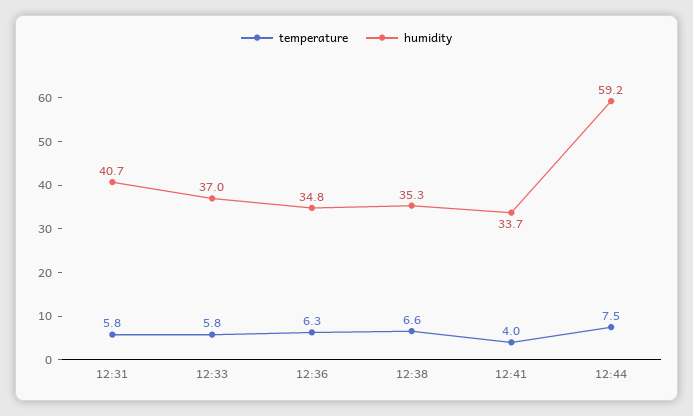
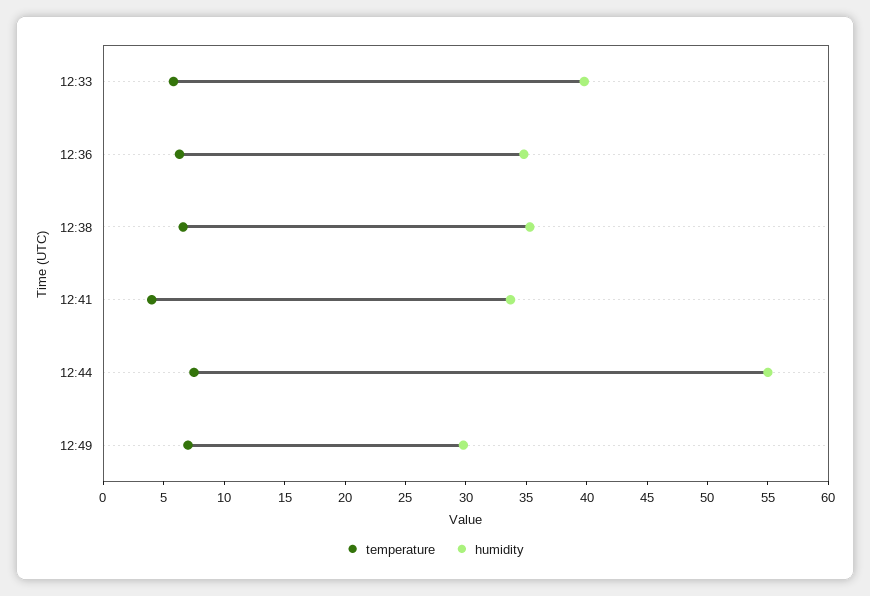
temperature, 12:31: 5.8 -> none
humidity, 12:31: 40.7 -> none
humidity, 12:33: 37 -> 40
humidity, 12:44: 59.2 -> 55
temperature, 12:49: none -> 7
humidity, 12:49: none -> 30

